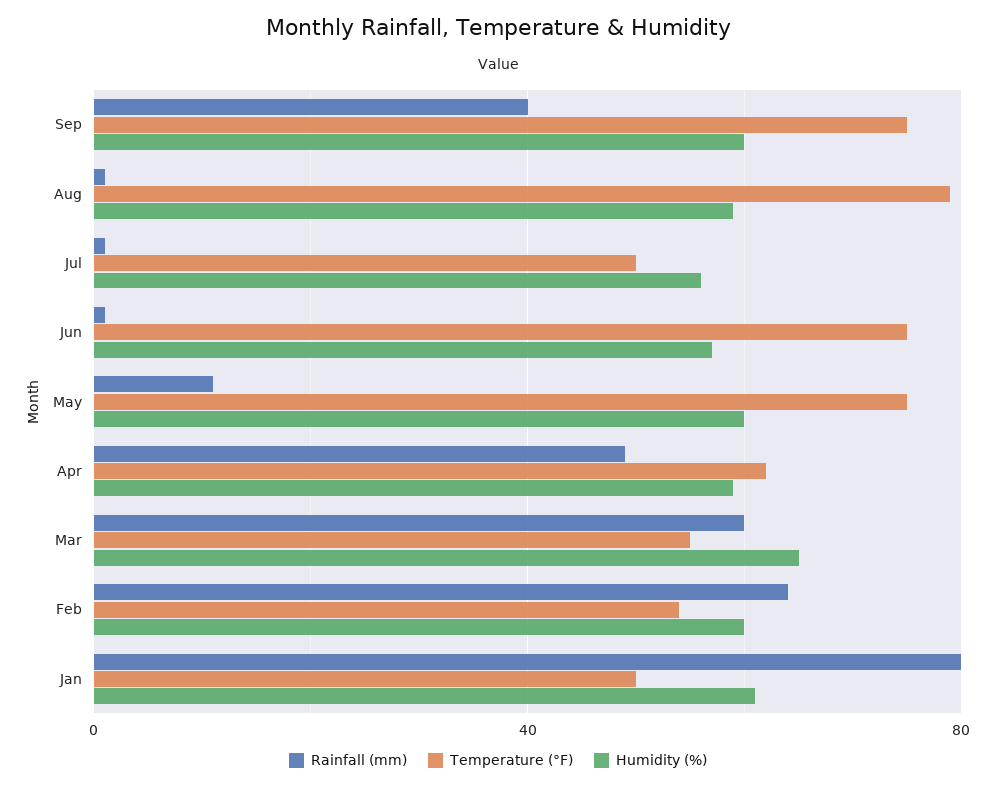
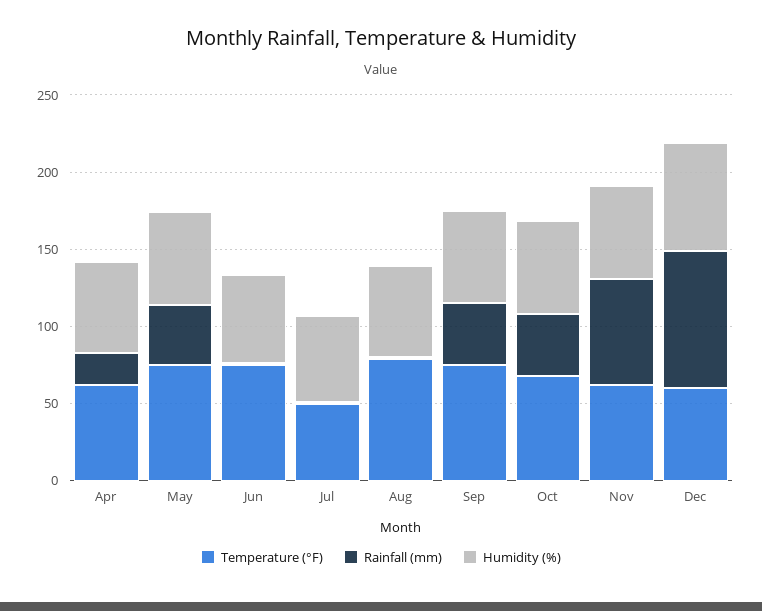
Rainfall (mm), May: 10 -> 40
Rainfall (mm), Apr: 50 -> 20
Rainfall (mm), Mar: 60 -> none
Temperature (°F), Mar: 55 -> none
Humidity (%), Mar: 65 -> none
Rainfall (mm), Feb: 65 -> none
Temperature (°F), Feb: 55 -> none
Humidity (%), Feb: 60 -> none
Rainfall (mm), Jan: 80 -> none
Temperature (°F), Jan: 50 -> none
Humidity (%), Jan: 60 -> none
Temperature (°F), Oct: none -> 70
Rainfall (mm), Oct: none -> 40
Humidity (%), Oct: none -> 60
Temperature (°F), Nov: none -> 60
Rainfall (mm), Nov: none -> 70
Humidity (%), Nov: none -> 60
Temperature (°F), Dec: none -> 60
Rainfall (mm), Dec: none -> 90
Humidity (%), Dec: none -> 70

